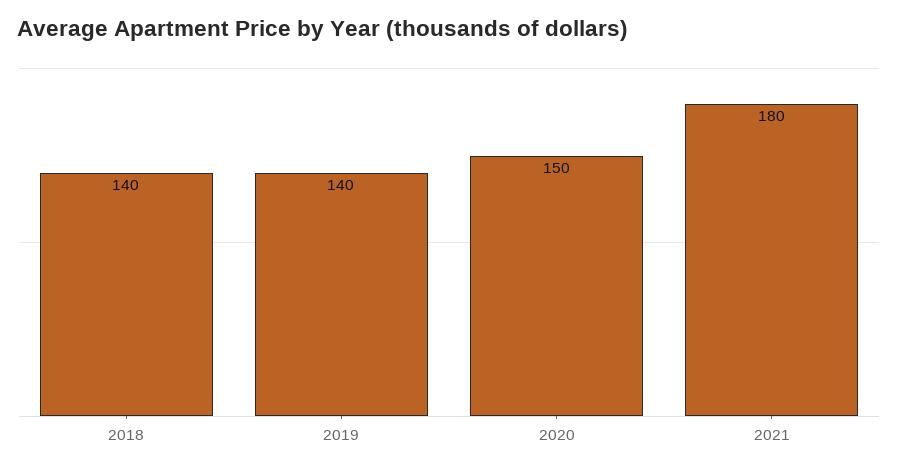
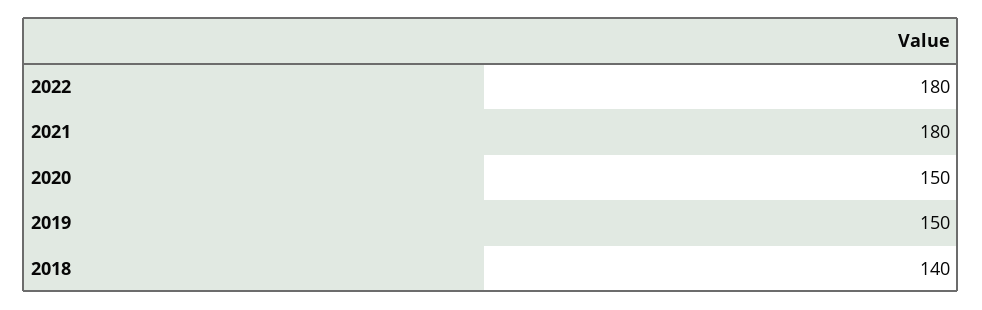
2019: 140 -> 150
2022: none -> 180

